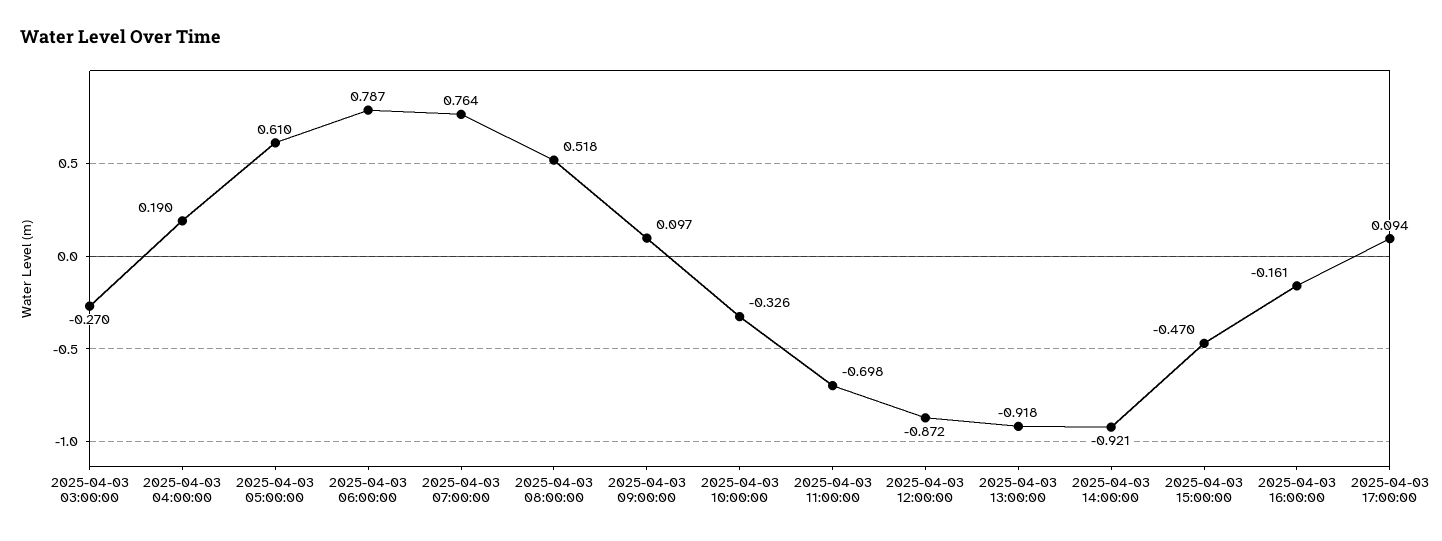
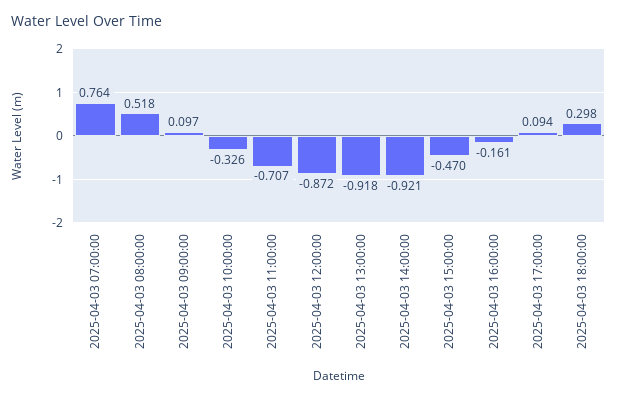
2025-04-03 03:00:00: -0.27 -> none
2025-04-03 04:00:00: 0.19 -> none
2025-04-03 05:00:00: 0.61 -> none
2025-04-03 06:00:00: 0.787 -> none
2025-04-03 11:00:00: -0.698 -> -0.707
2025-04-03 18:00:00: none -> 0.298

